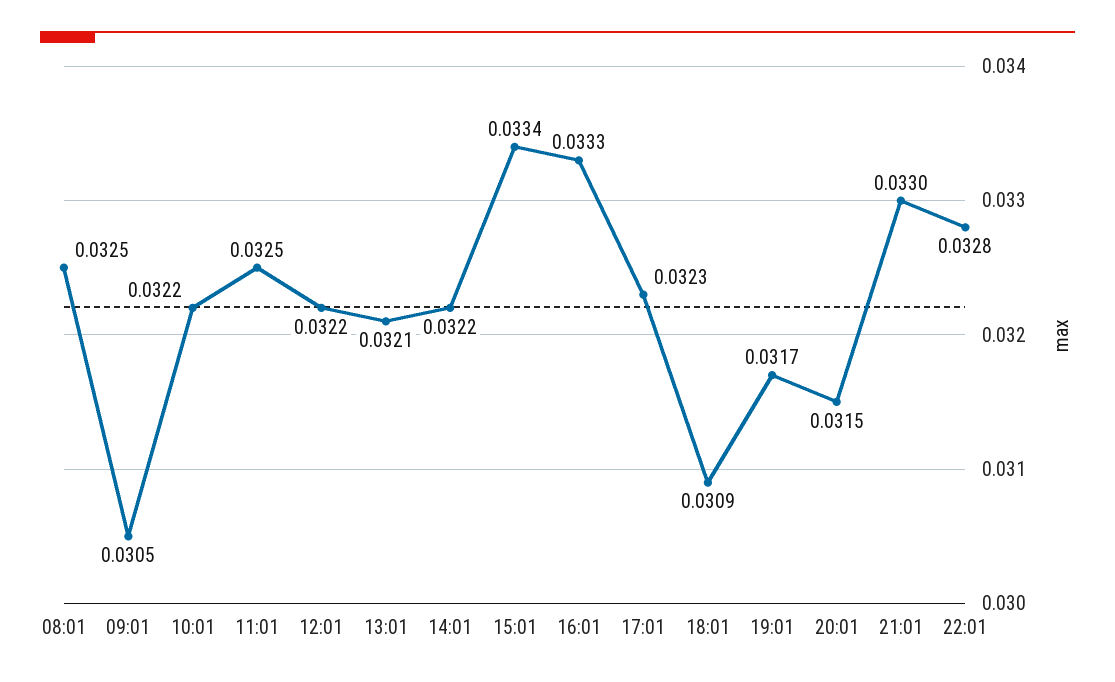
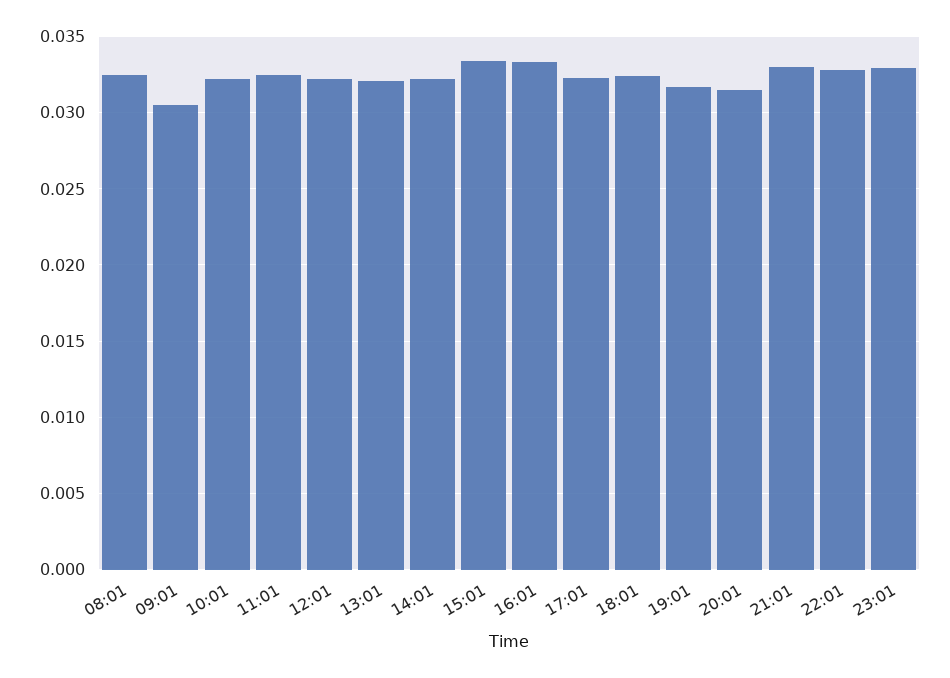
18:01: 0.0309 -> 0.0325
23:01: none -> 0.033

